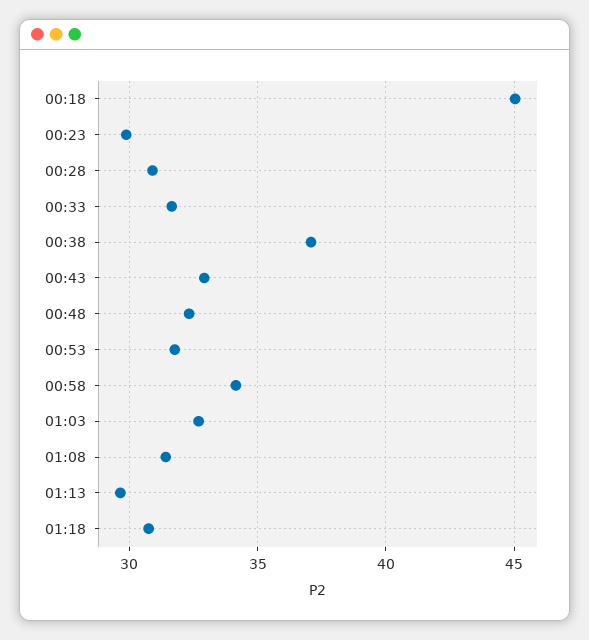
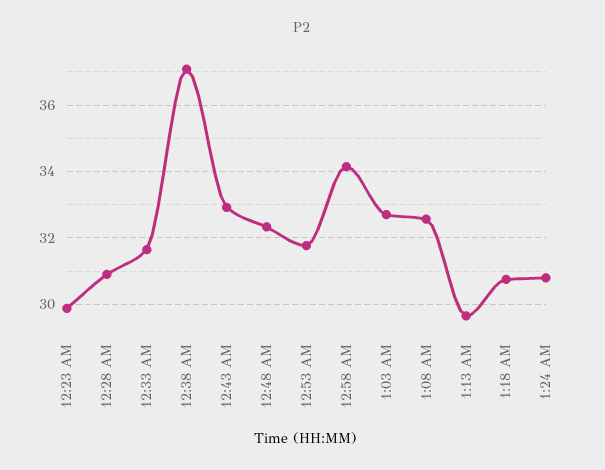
00:18: 45 -> none
01:08: 31.5 -> 32.6
1:24 AM: none -> 30.8

